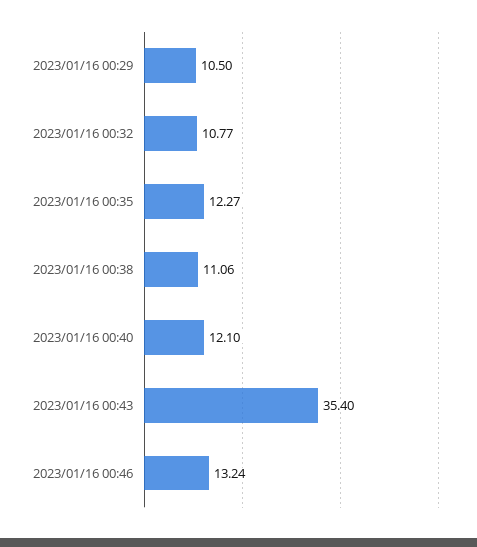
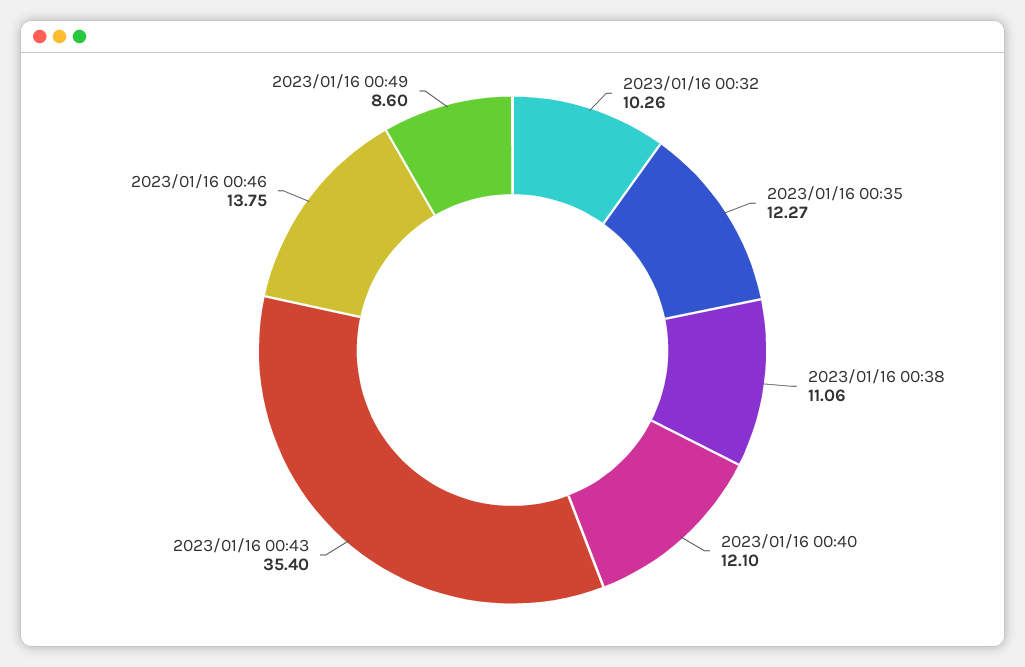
2023/01/16 00:29: 10.5 -> none
2023/01/16 00:32: 10.77 -> 10.26
2023/01/16 00:46: 13.24 -> 13.75
2023/01/16 00:49: none -> 8.6

